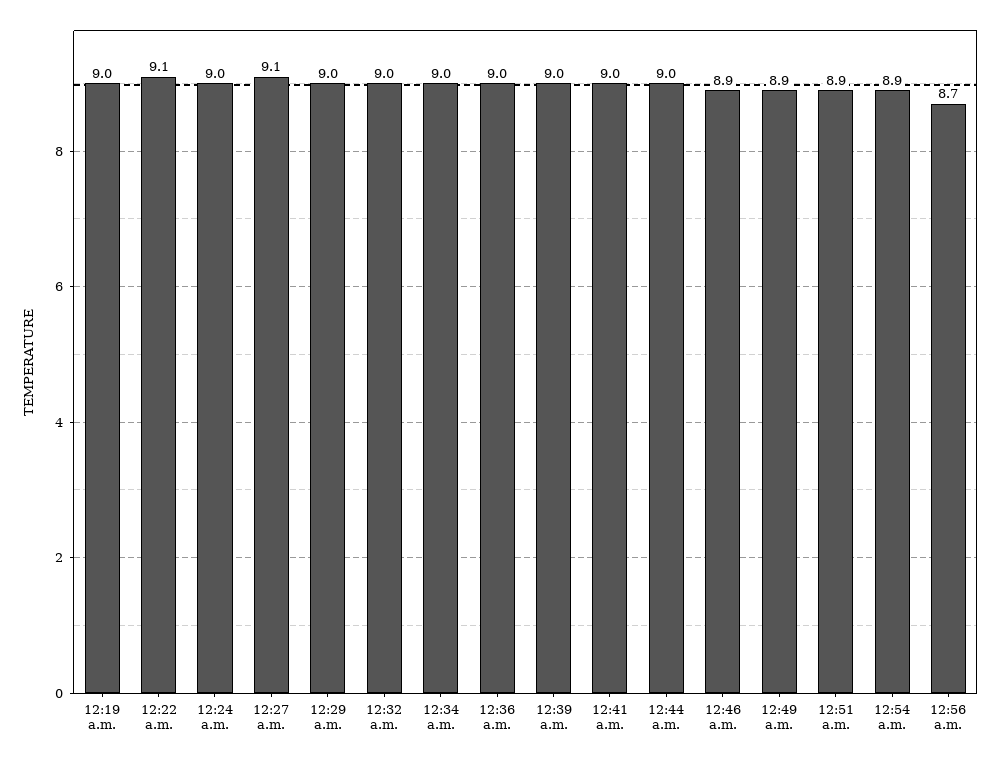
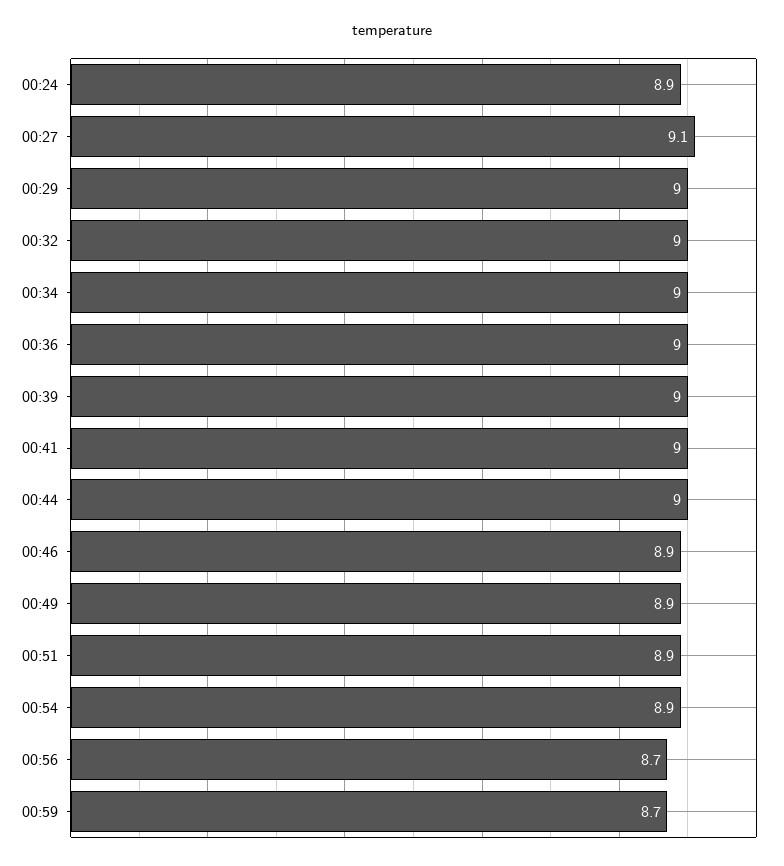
12:19 a.m.: 9 -> none
12:22 a.m.: 9.1 -> none
12:24 a.m.: 9 -> 8.9
00:59: none -> 8.7

